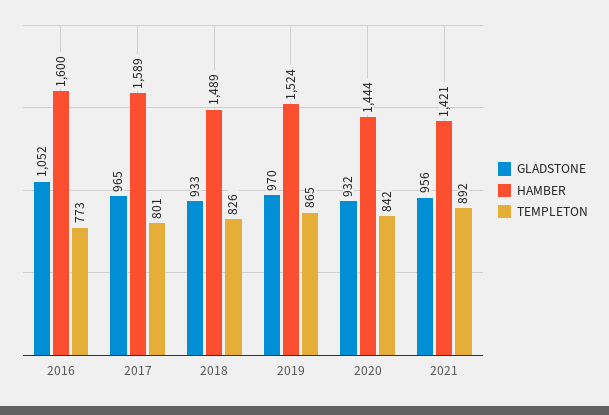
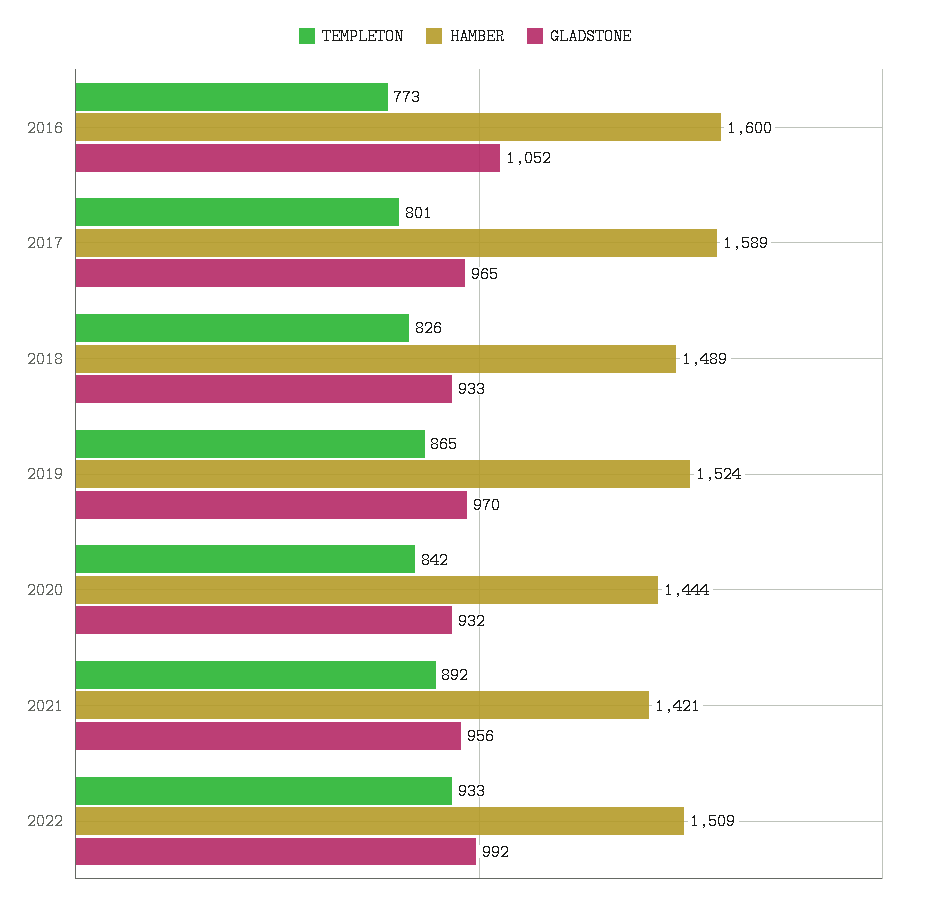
TEMPLETON, 2022: none -> 933
HAMBER, 2022: none -> 1509
GLADSTONE, 2022: none -> 992

